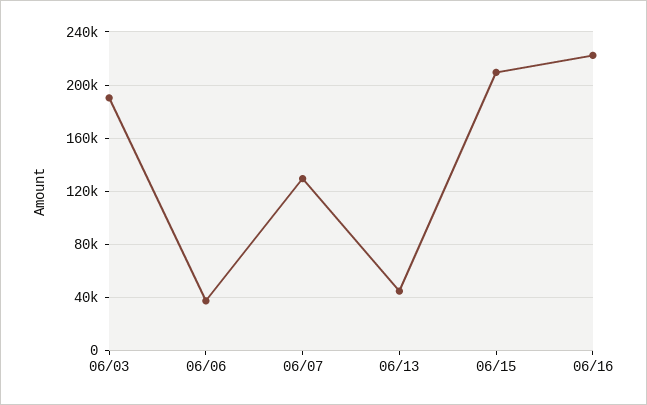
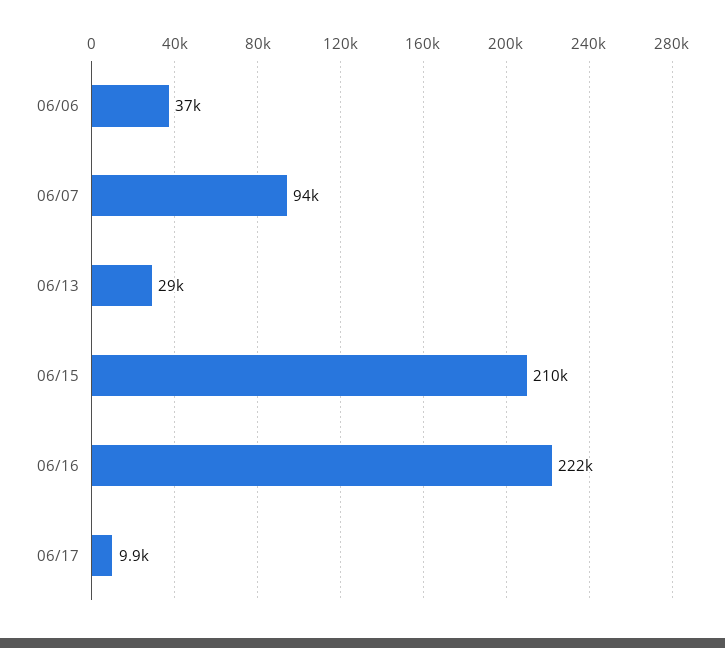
06/03: 190000 -> none
06/07: 130000 -> 94000
06/13: 45000 -> 29000
06/17: none -> 9900

